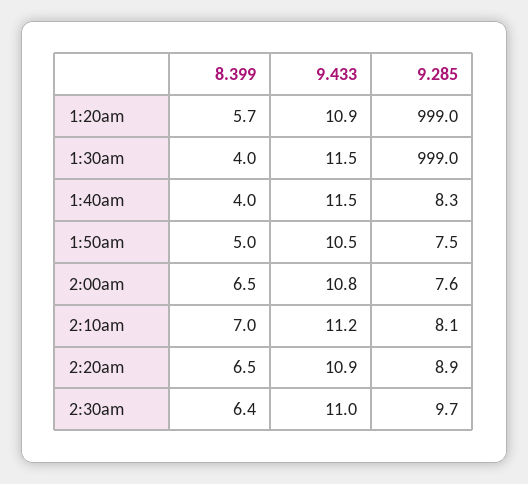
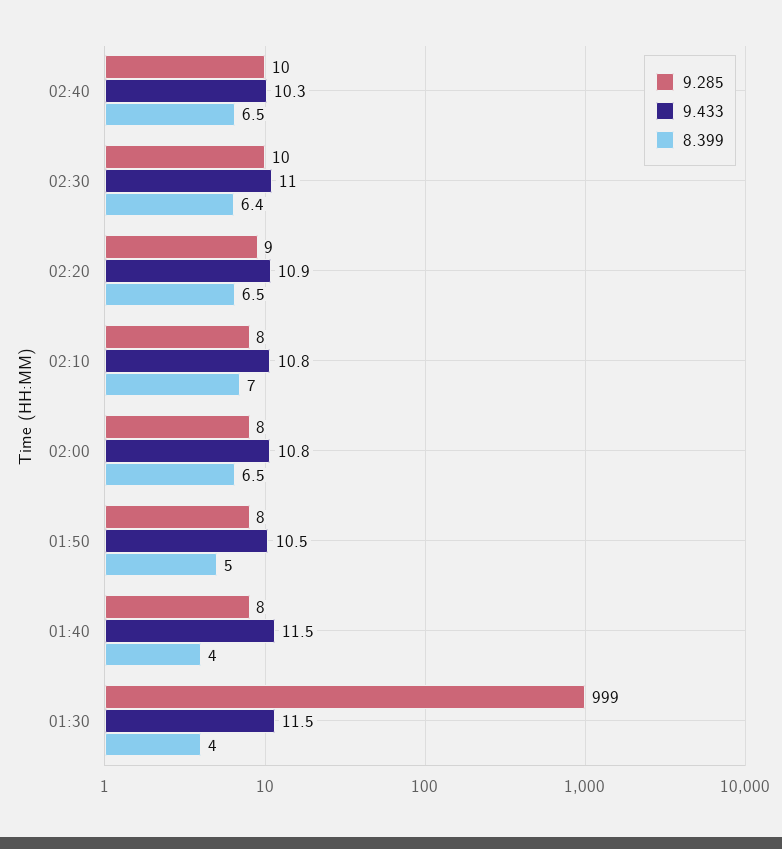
8.399, 1:20am: 5.7 -> none
9.433, 1:20am: 10.9 -> none
9.285, 1:20am: 999 -> none
9.433, 2:10am: 11.2 -> 10.8
9.285, 02:40: none -> 10
9.433, 02:40: none -> 10.3
8.399, 02:40: none -> 6.5

